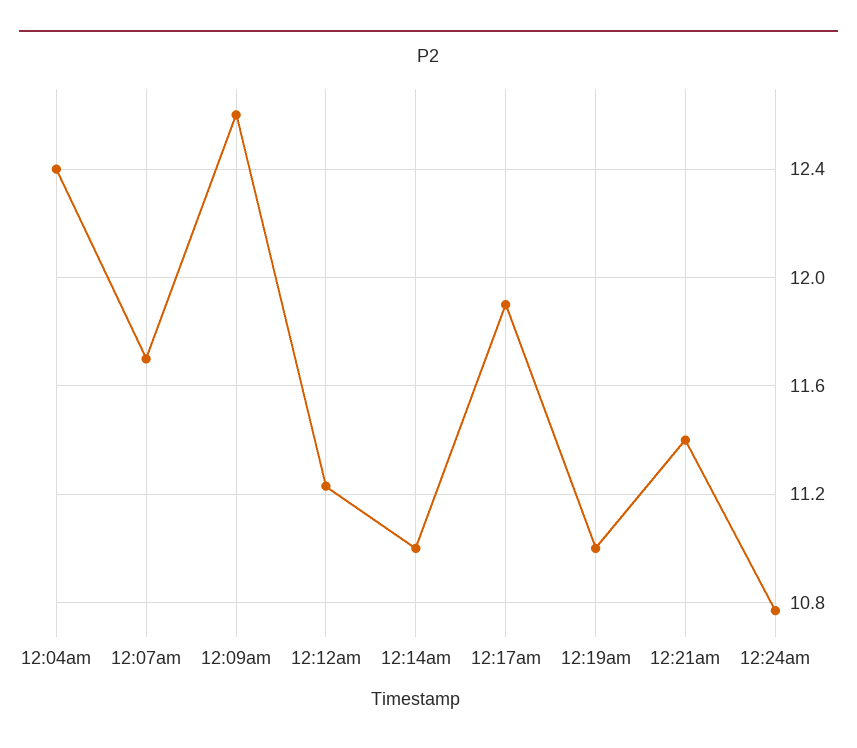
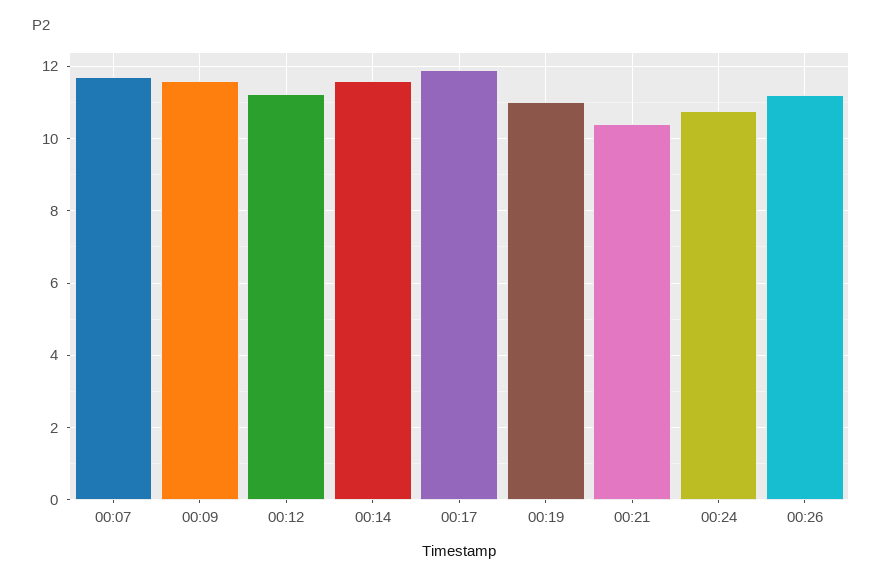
12:04am: 12.4 -> none
12:09am: 12.6 -> 11.6
12:14am: 11 -> 11.6
12:21am: 11.4 -> 10.4
00:26: none -> 11.2

